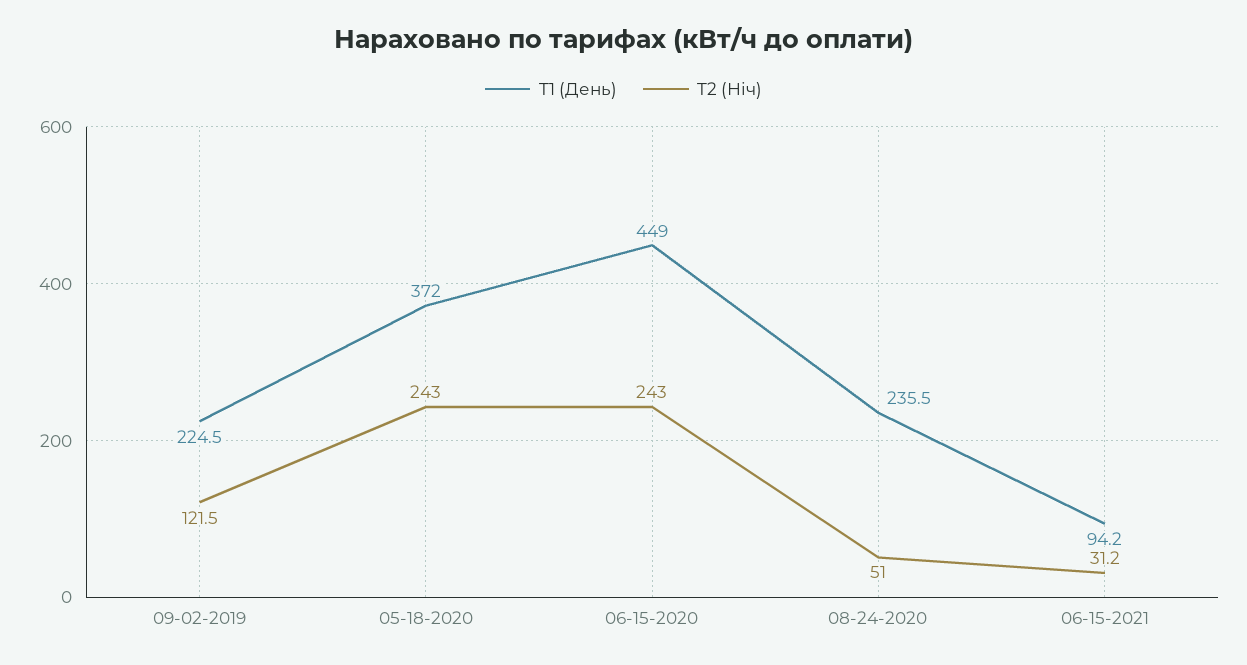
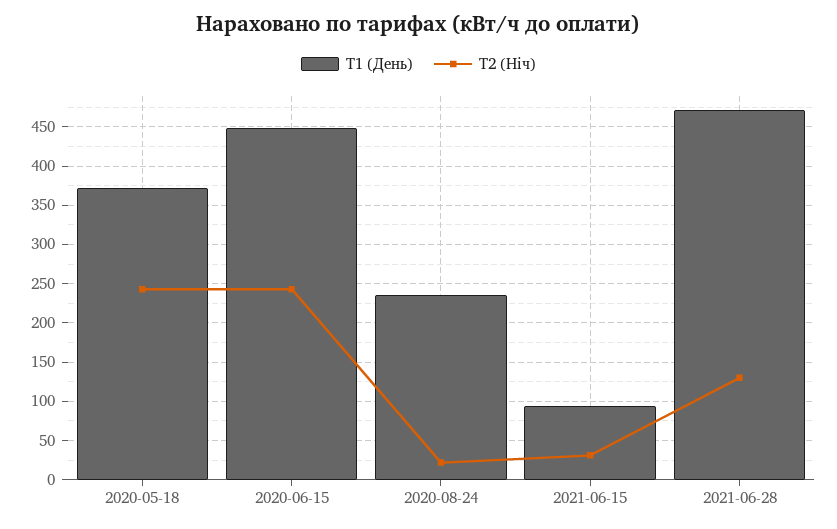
T1 (День), 09-02-2019: 224.5 -> none
T2 (Ніч), 09-02-2019: 121.5 -> none
T2 (Ніч), 08-24-2020: 51 -> 20
T1 (День), 2021-06-28: none -> 470
T2 (Ніч), 2021-06-28: none -> 130

